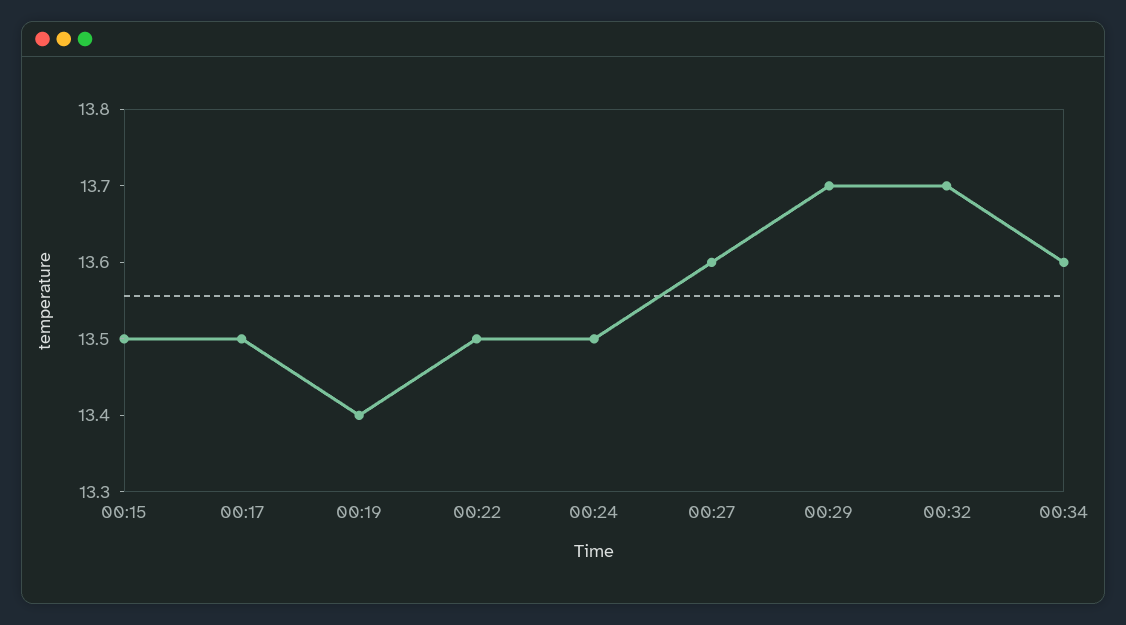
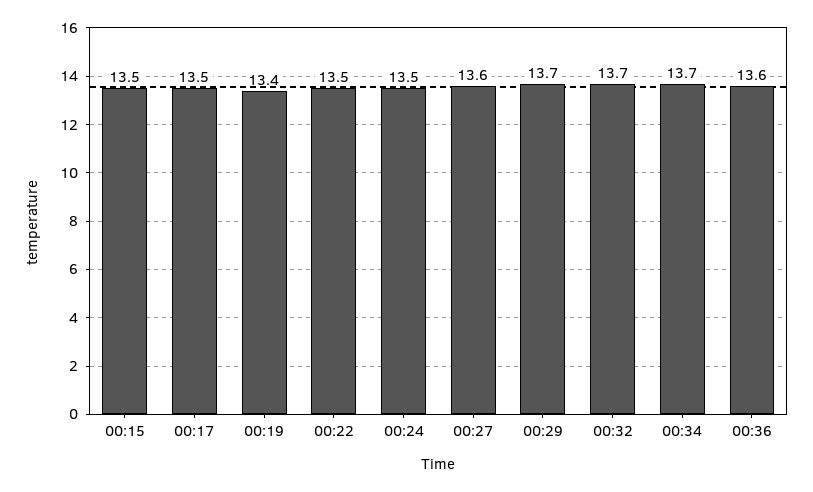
00:34: 13.6 -> 13.7
00:36: none -> 13.6

